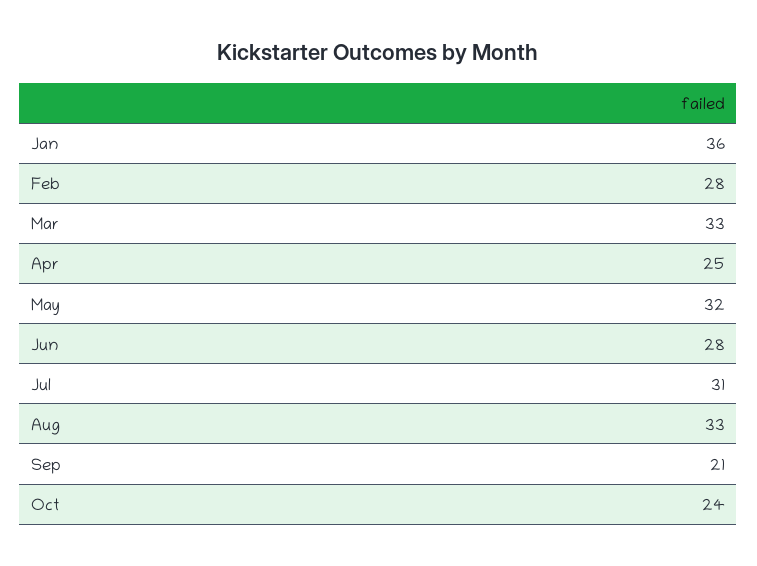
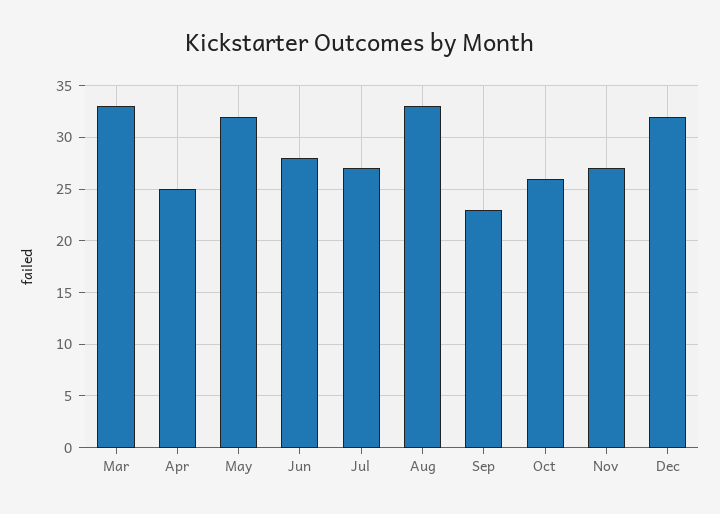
Jan: 36 -> none
Feb: 28 -> none
Jul: 31 -> 27
Sep: 21 -> 23
Oct: 24 -> 26
Nov: none -> 27
Dec: none -> 32

